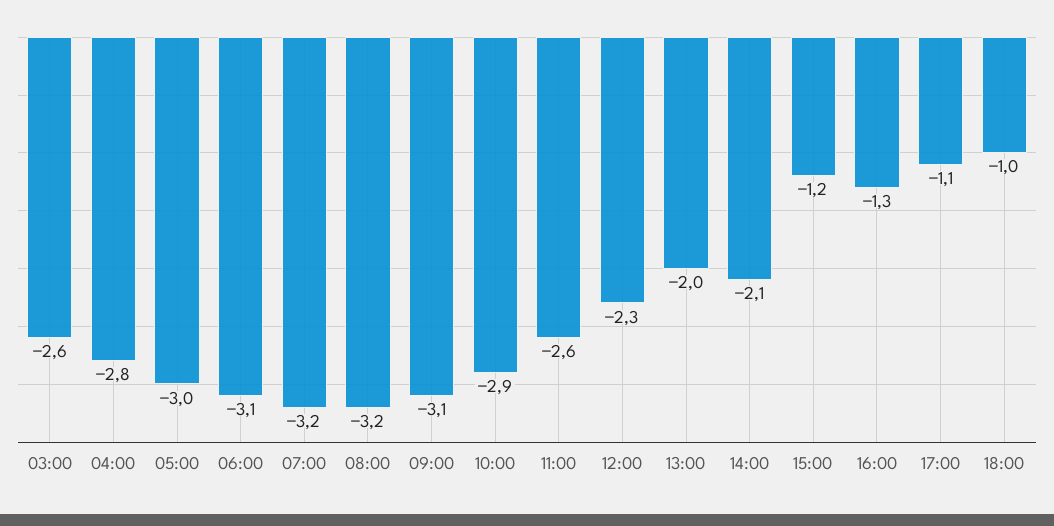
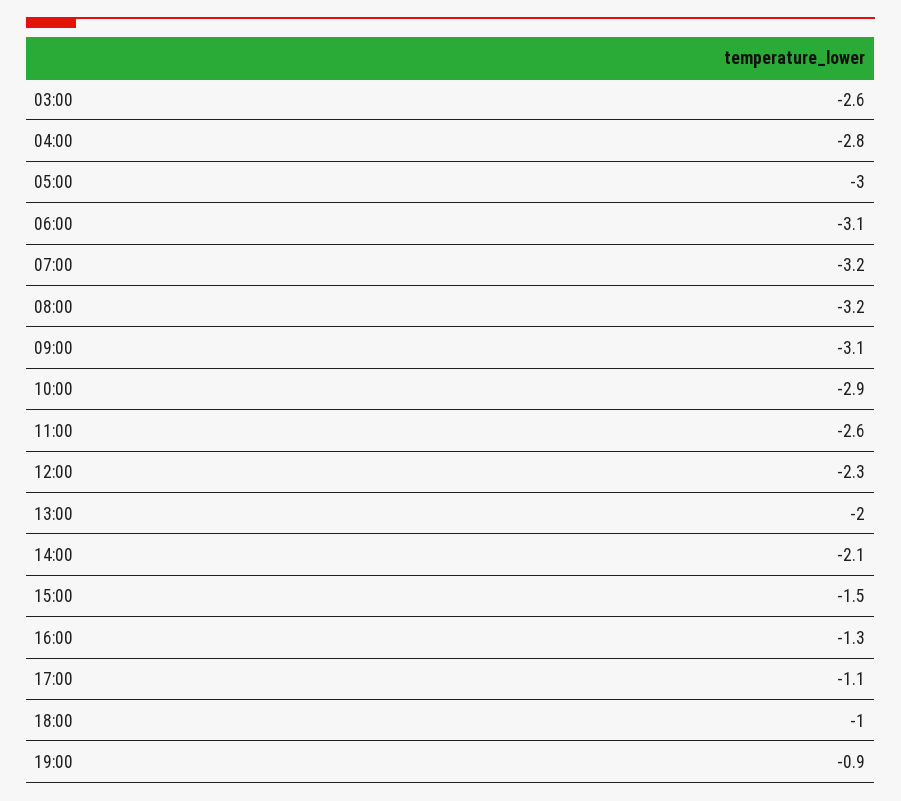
15:00: -1.2 -> -1.5
19:00: none -> -0.9

